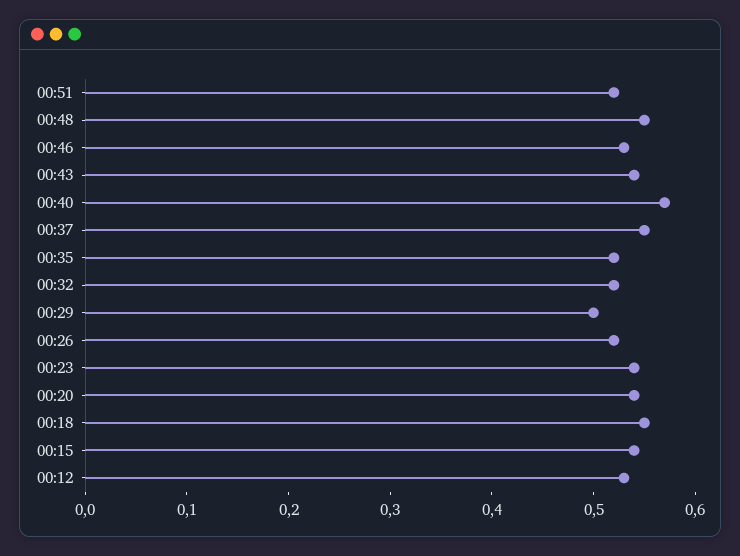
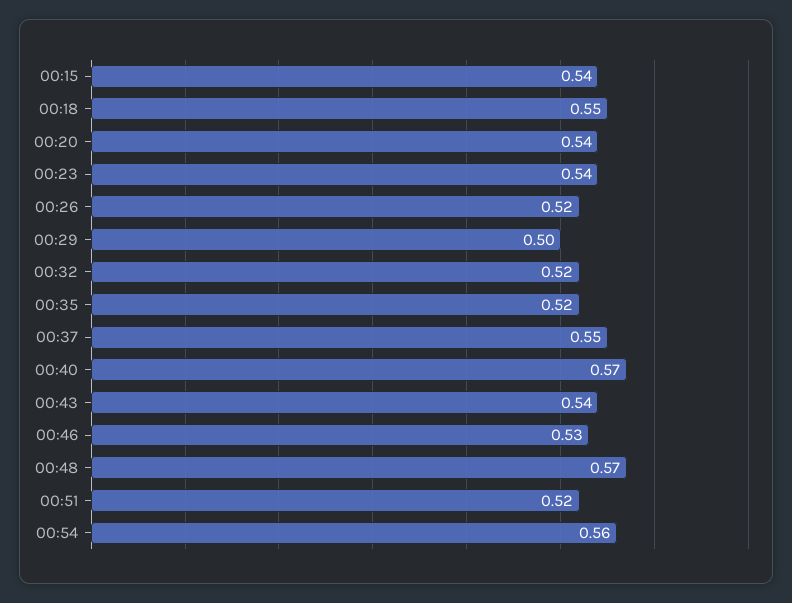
00:48: 0.55 -> 0.57
00:12: 0.53 -> none
00:54: none -> 0.56

